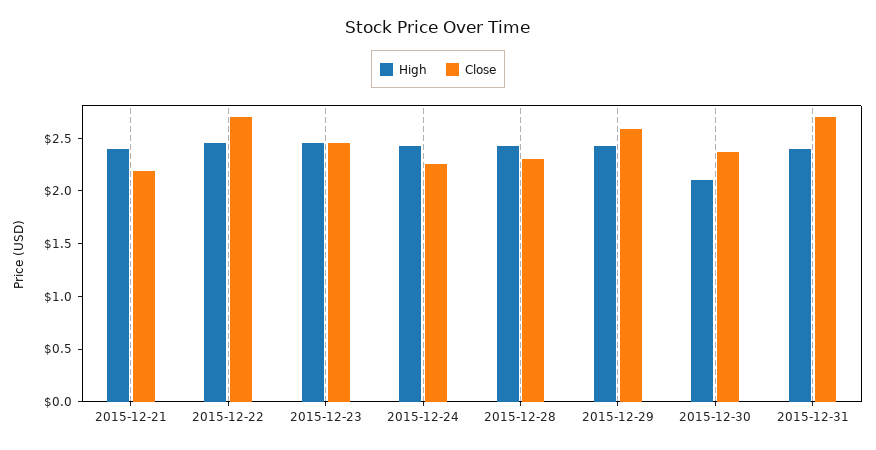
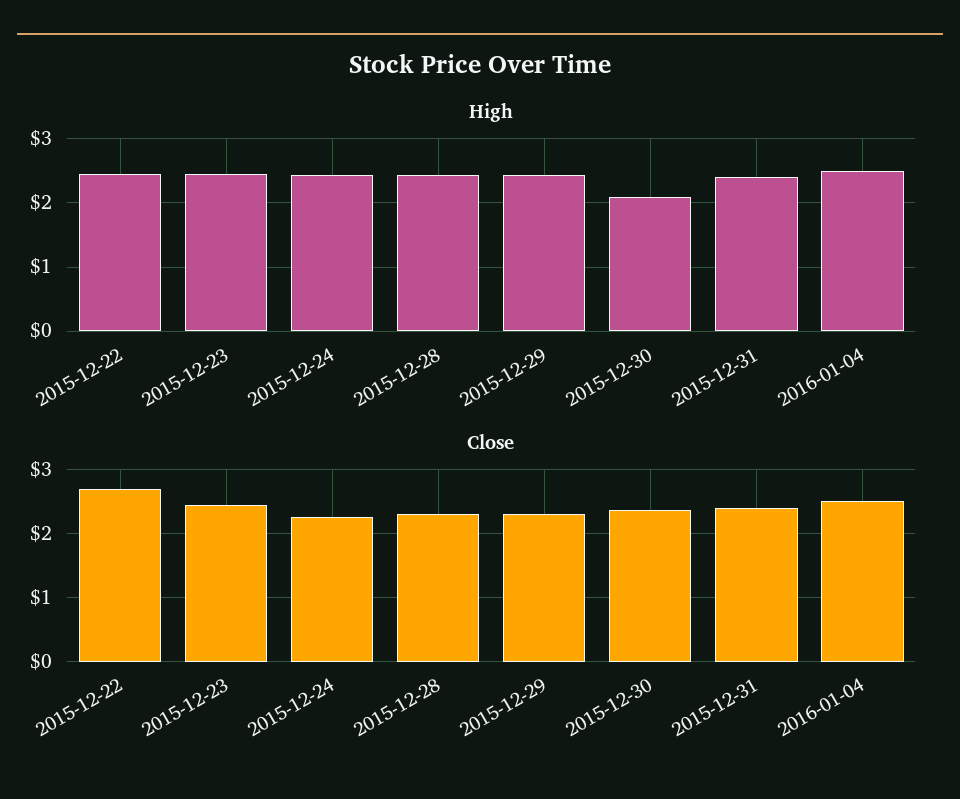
High, 2015-12-21: 2.4 -> none
Close, 2015-12-21: 2.2 -> none
Close, 2015-12-29: 2.6 -> 2.3
Close, 2015-12-31: 2.7 -> 2.4
High, 2016-01-04: none -> 2.5
Close, 2016-01-04: none -> 2.5

